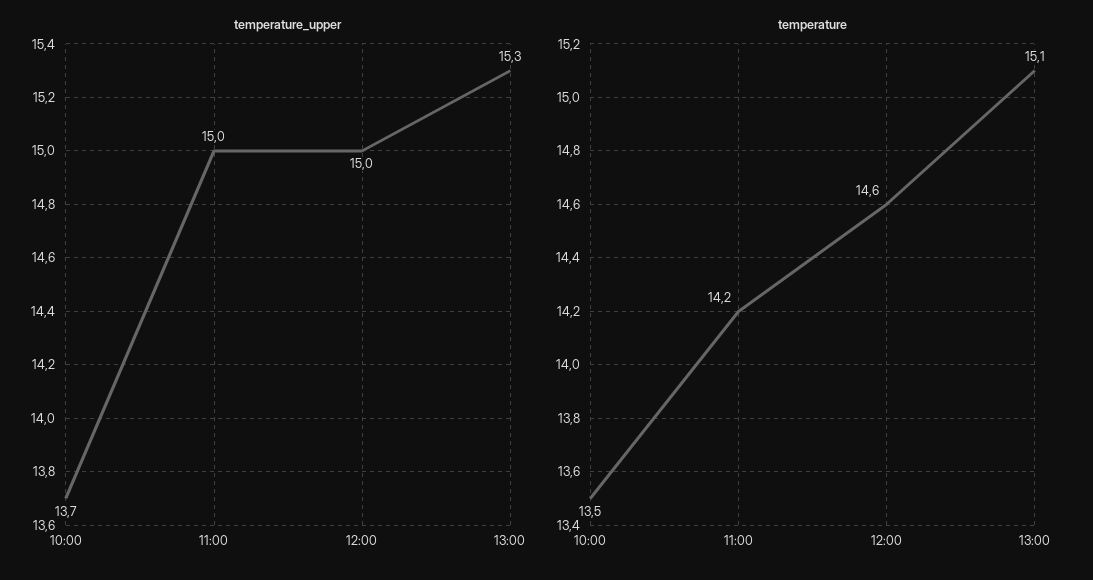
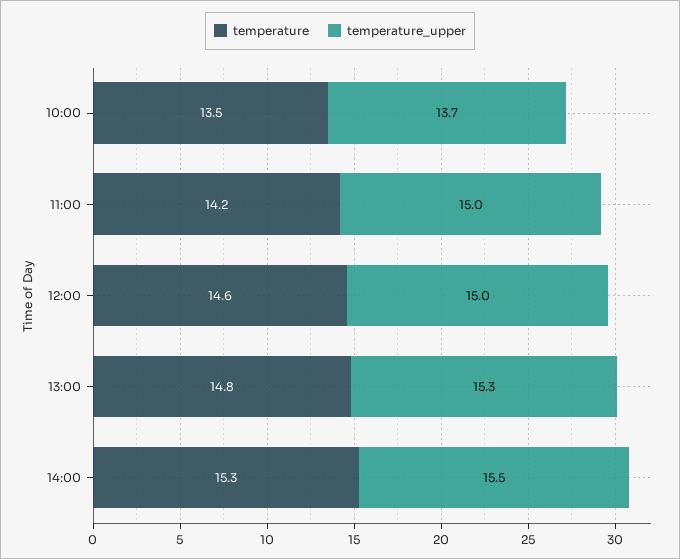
temperature, 13:00: 15.1 -> 14.8
temperature, 14:00: none -> 15.3
temperature_upper, 14:00: none -> 15.5

